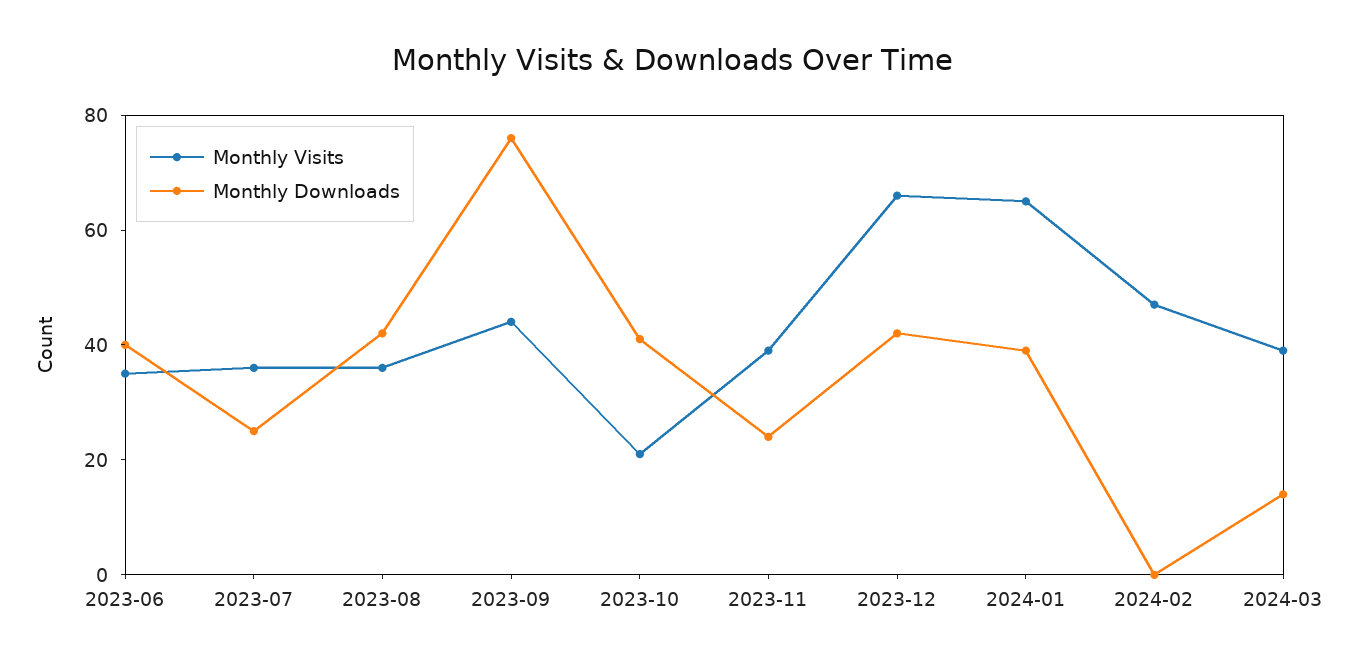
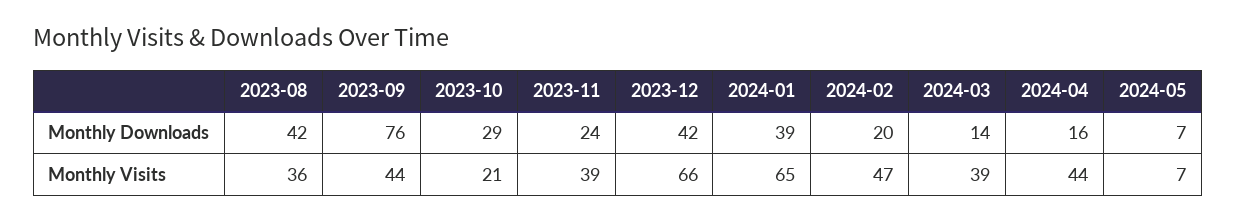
Monthly Visits, 2023-06: 35 -> none
Monthly Downloads, 2023-06: 40 -> none
Monthly Visits, 2023-07: 35 -> none
Monthly Downloads, 2023-07: 25 -> none
Monthly Downloads, 2023-10: 40 -> 29
Monthly Downloads, 2024-02: 0 -> 20
Monthly Downloads, 2024-04: none -> 16
Monthly Downloads, 2024-05: none -> 7
Monthly Visits, 2024-04: none -> 44
Monthly Visits, 2024-05: none -> 7

